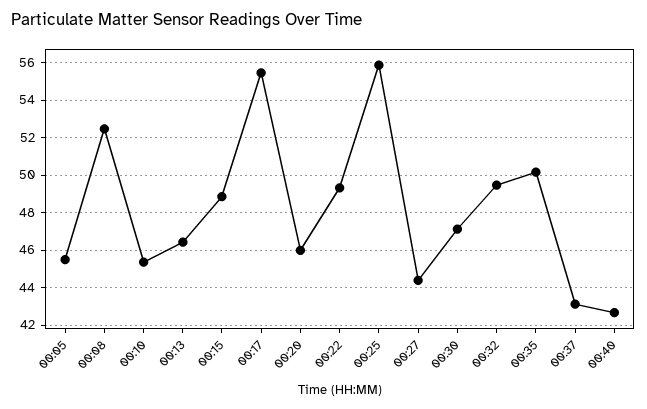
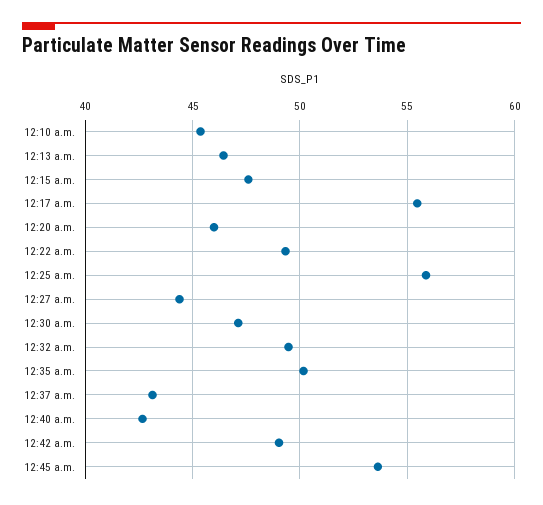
00:05: 45.5 -> none
00:08: 52.5 -> none
00:15: 49 -> 47.5
12:42 a.m.: none -> 49
12:45 a.m.: none -> 53.5

